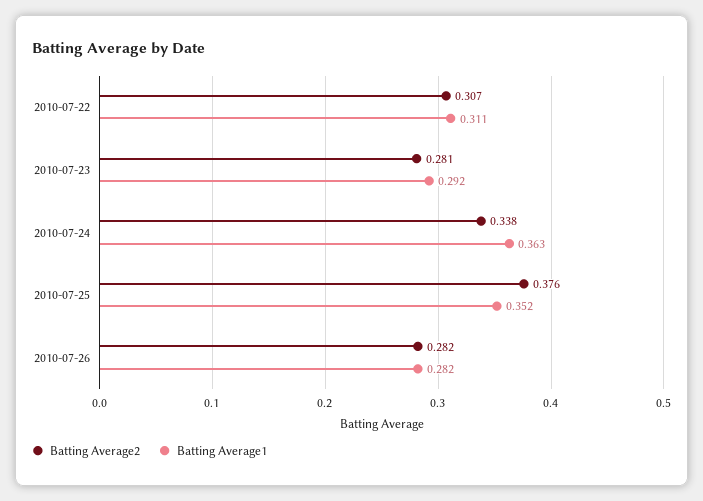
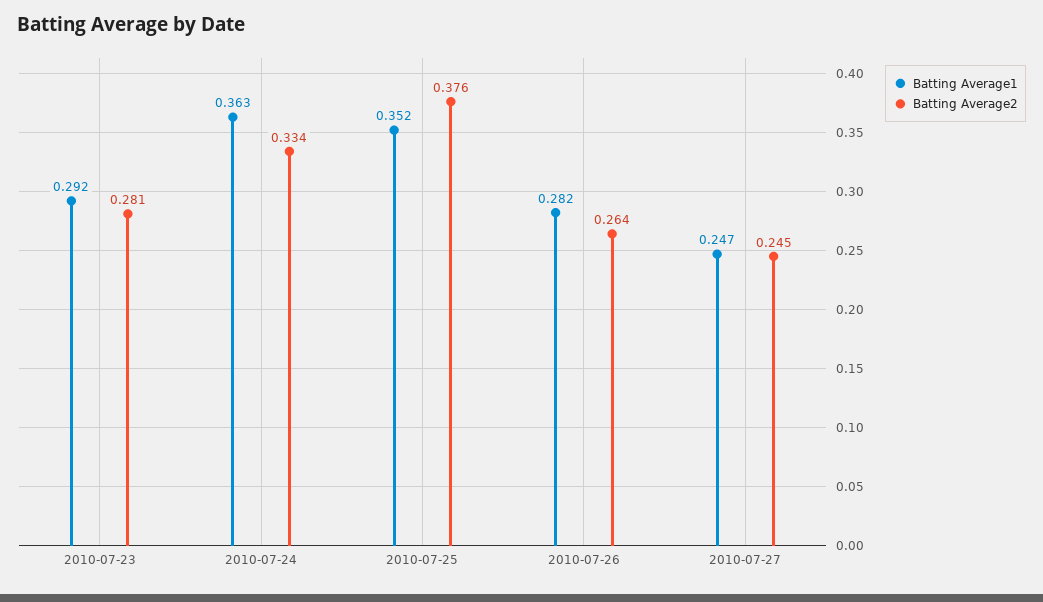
Batting Average2, 2010-07-22: 0.307 -> none
Batting Average1, 2010-07-22: 0.311 -> none
Batting Average2, 2010-07-24: 0.338 -> 0.334
Batting Average2, 2010-07-26: 0.282 -> 0.264
Batting Average1, 2010-07-27: none -> 0.247
Batting Average2, 2010-07-27: none -> 0.245

